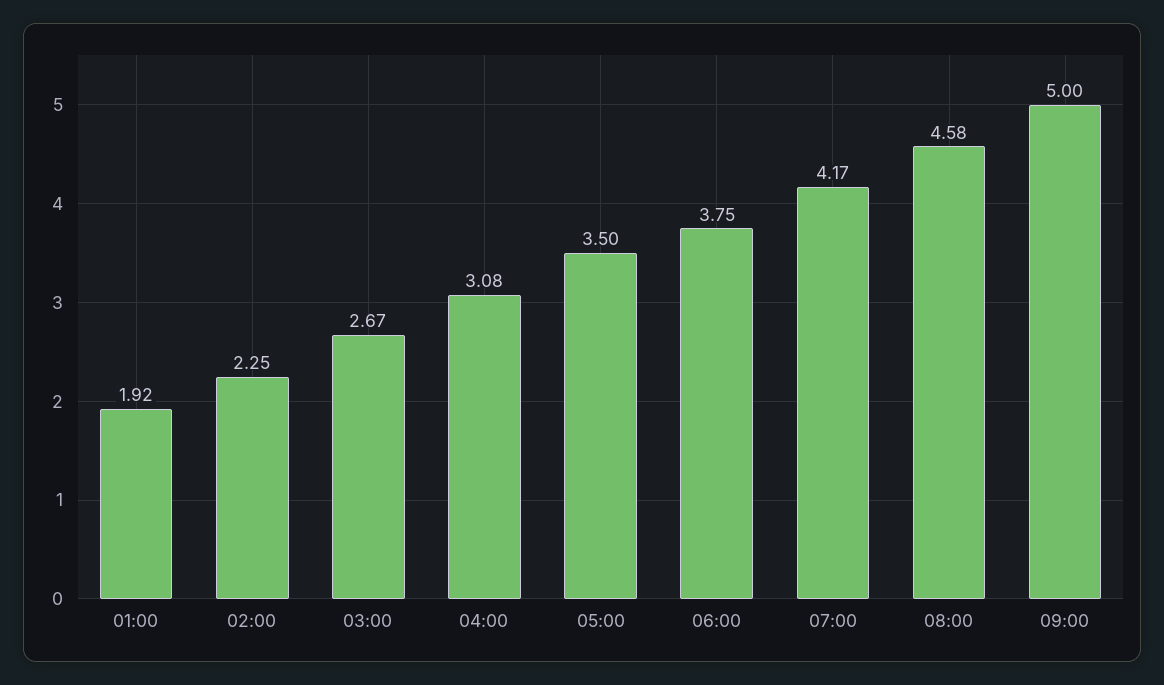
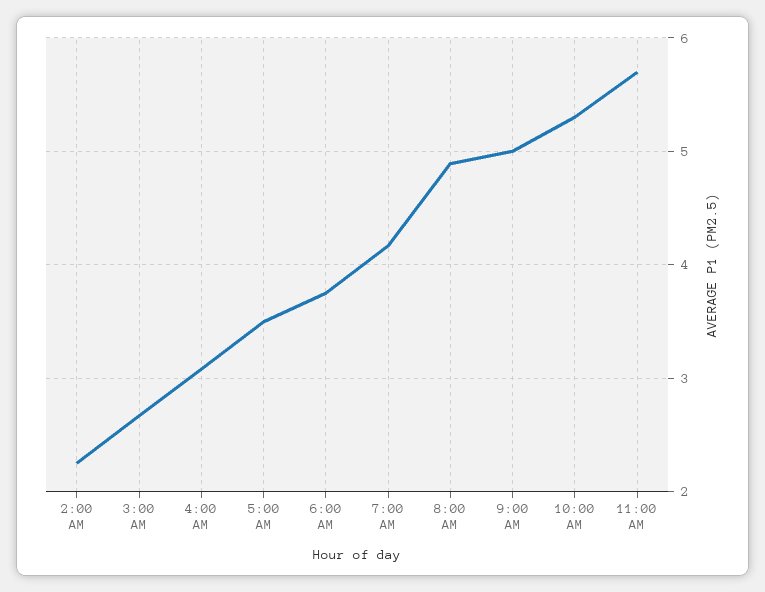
01:00: 1.92 -> none
08:00: 4.58 -> 4.9
10:00 AM: none -> 5.3
11:00 AM: none -> 5.7

